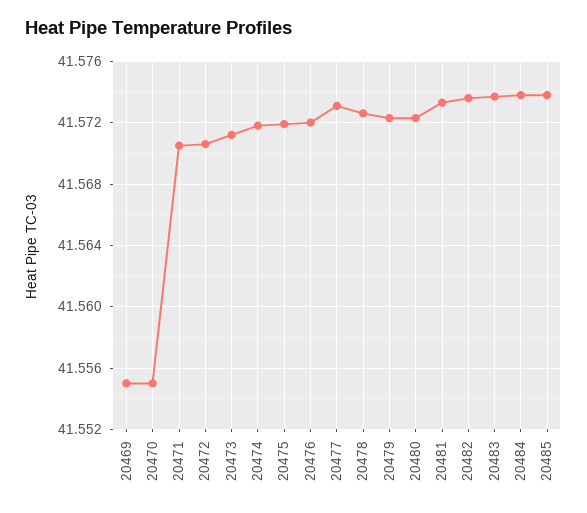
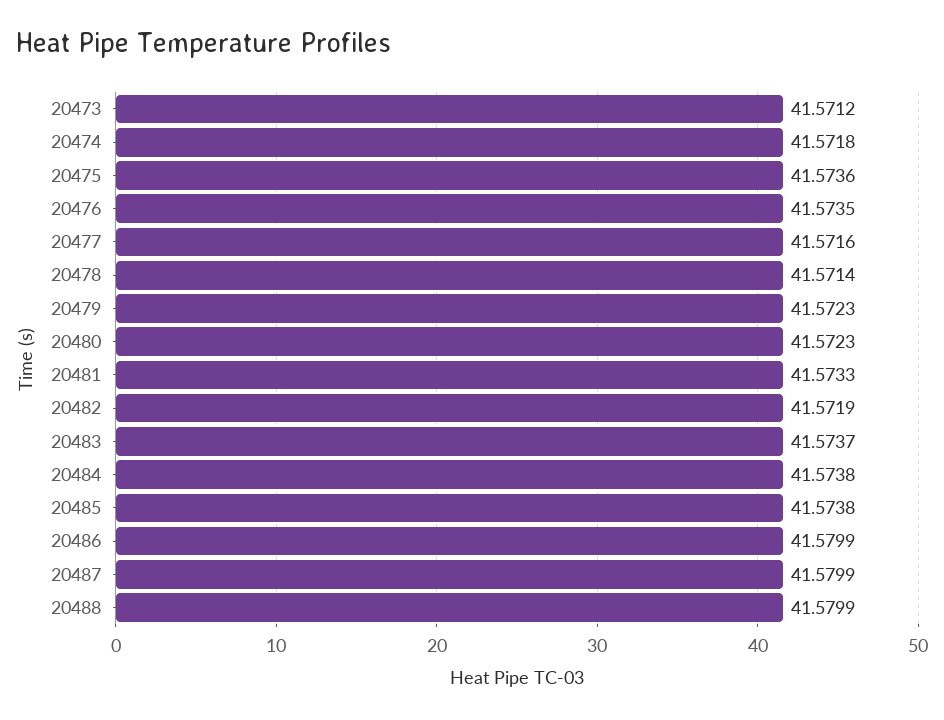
20469: 41.555 -> none
20470: 41.555 -> none
20471: 41.5705 -> none
20472: 41.5705 -> none
20475: 41.572 -> 41.5736
20476: 41.572 -> 41.5735
20477: 41.573 -> 41.5716
20478: 41.5725 -> 41.5714
20482: 41.5735 -> 41.5719
20486: none -> 41.5799
20487: none -> 41.5799
20488: none -> 41.5799

